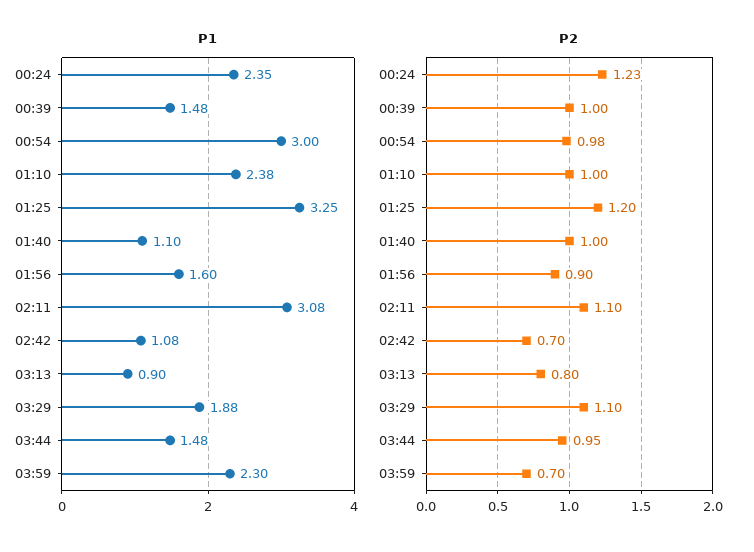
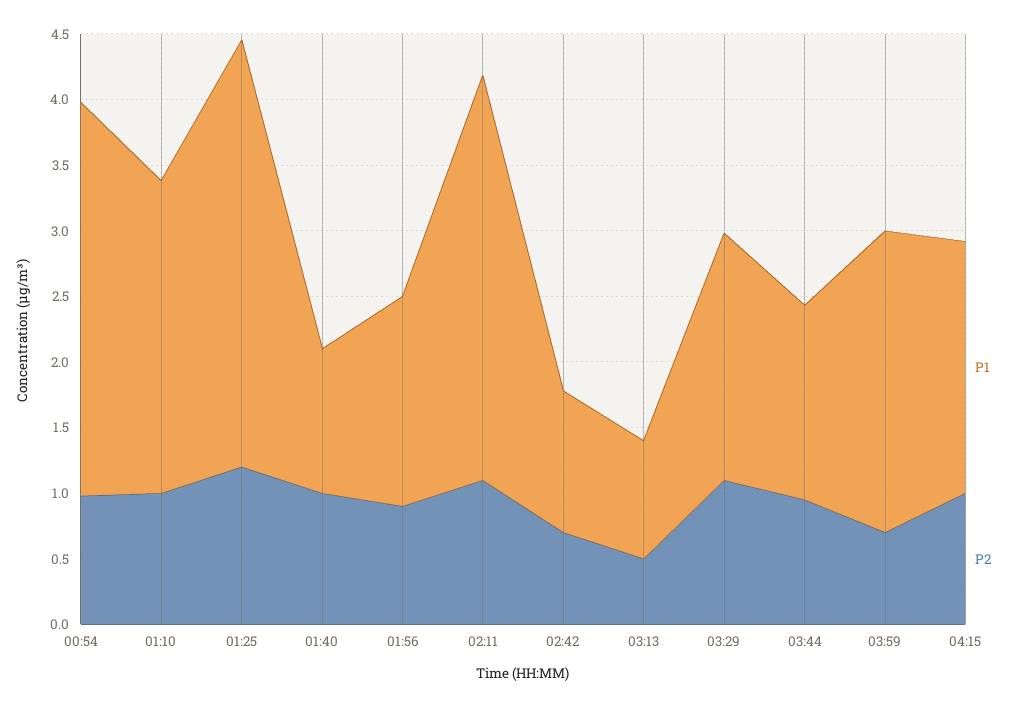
P1, 00:24: 2.35 -> none
P1, 00:39: 1.48 -> none
P2, 00:24: 1.23 -> none
P2, 00:39: 1 -> none
P2, 03:13: 0.8 -> 0.5
P1, 04:15: none -> 1.9
P2, 04:15: none -> 1

